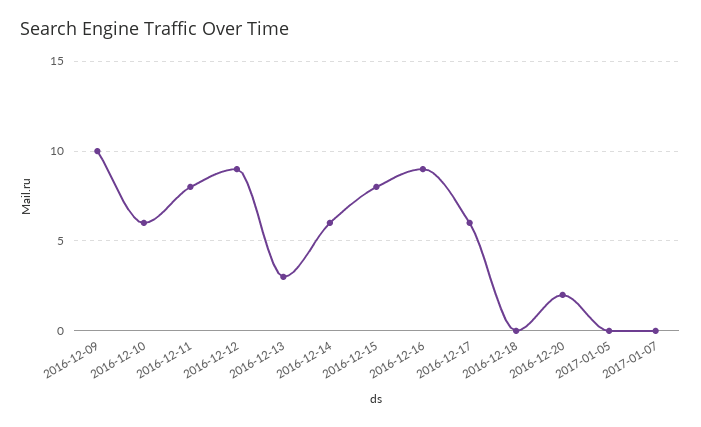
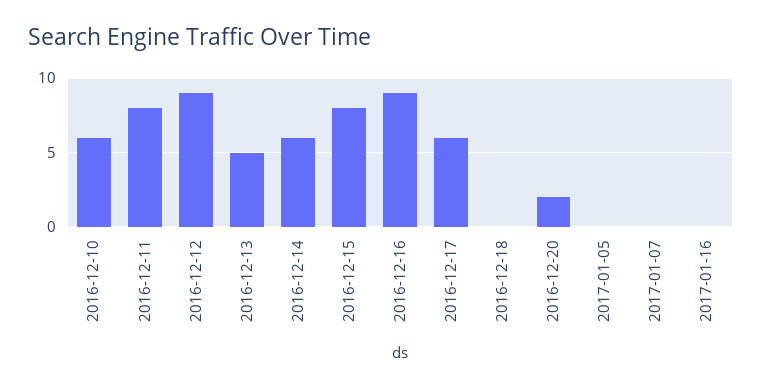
2016-12-09: 10 -> none
2016-12-13: 3 -> 5
2017-01-16: none -> 0

